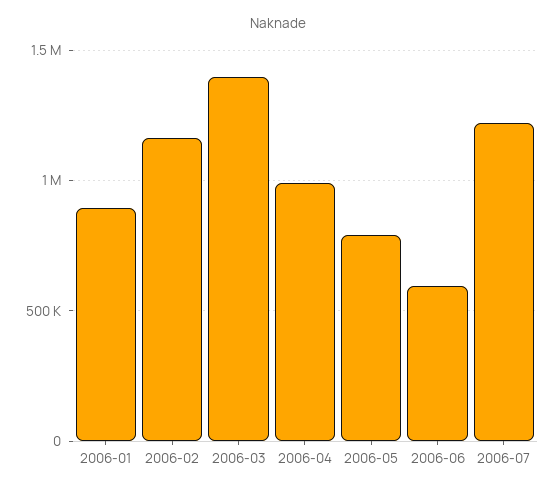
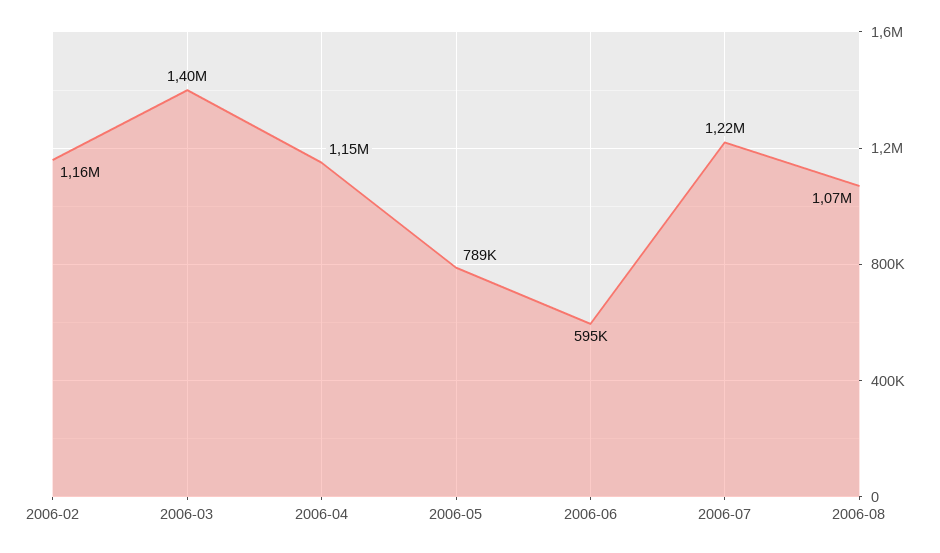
2006-01: 900000 -> none
2006-04: 1000000 -> 1150000
2006-08: none -> 1070000

